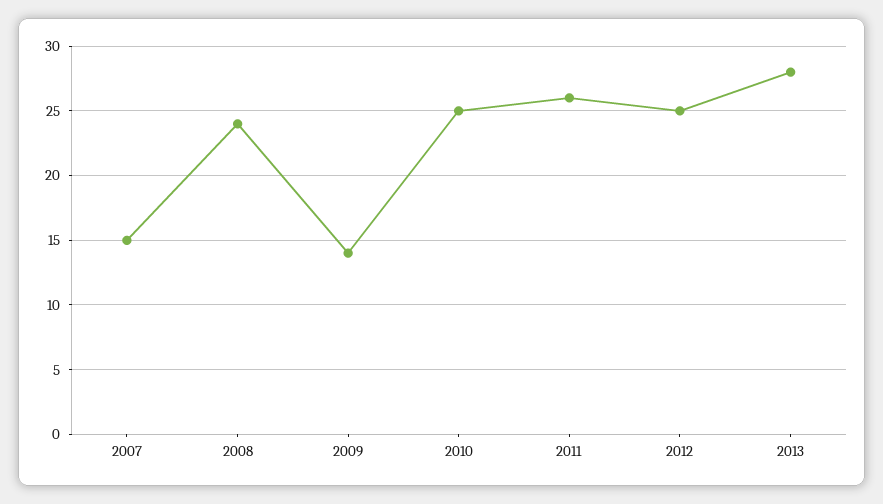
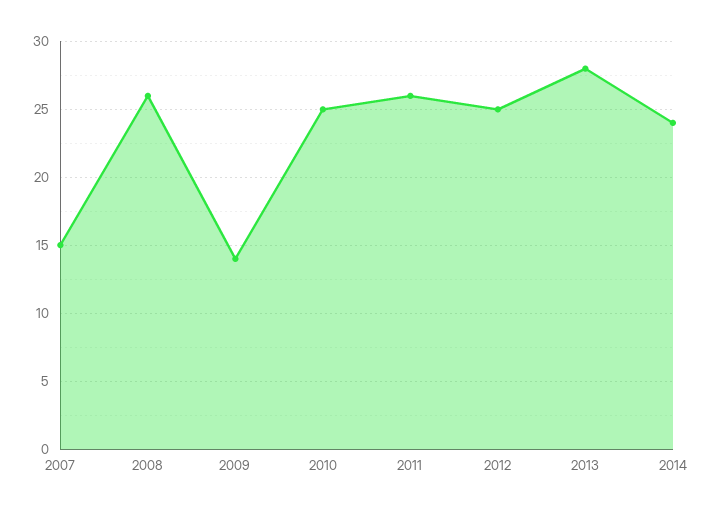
2008: 24 -> 26
2014: none -> 24

